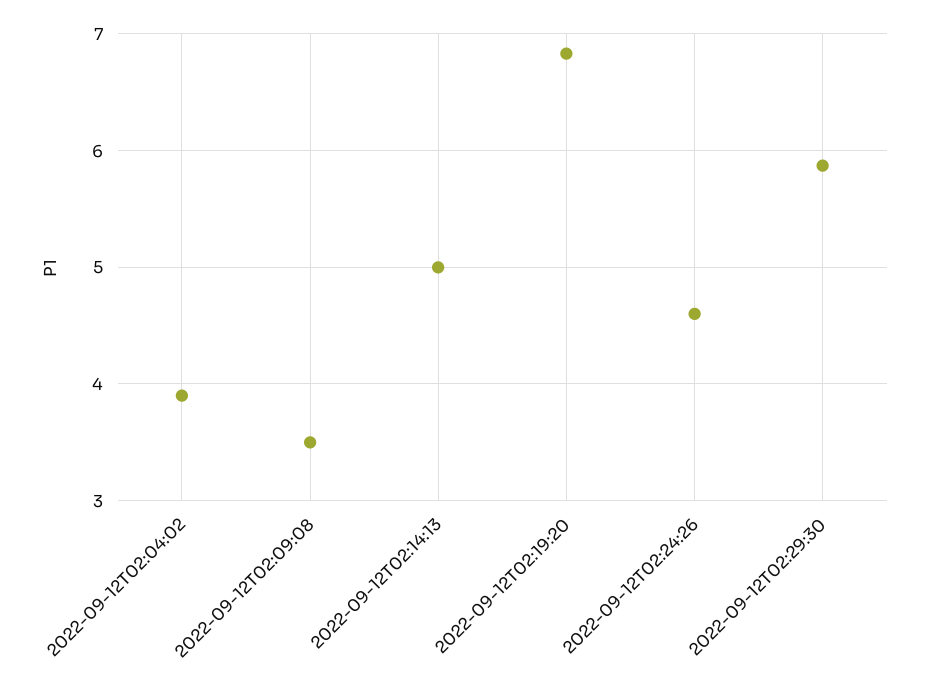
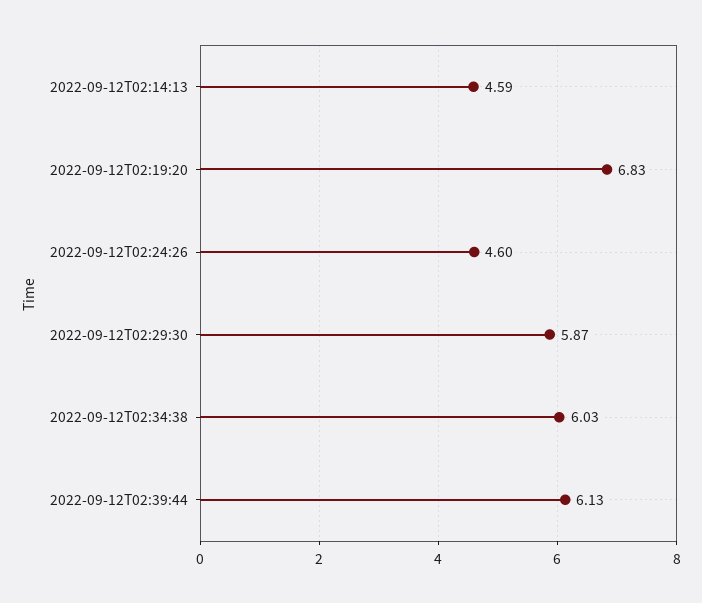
2022-09-12T02:04:02: 3.9 -> none
2022-09-12T02:09:08: 3.5 -> none
2022-09-12T02:14:13: 5 -> 4.59
2022-09-12T02:34:38: none -> 6.03
2022-09-12T02:39:44: none -> 6.13

